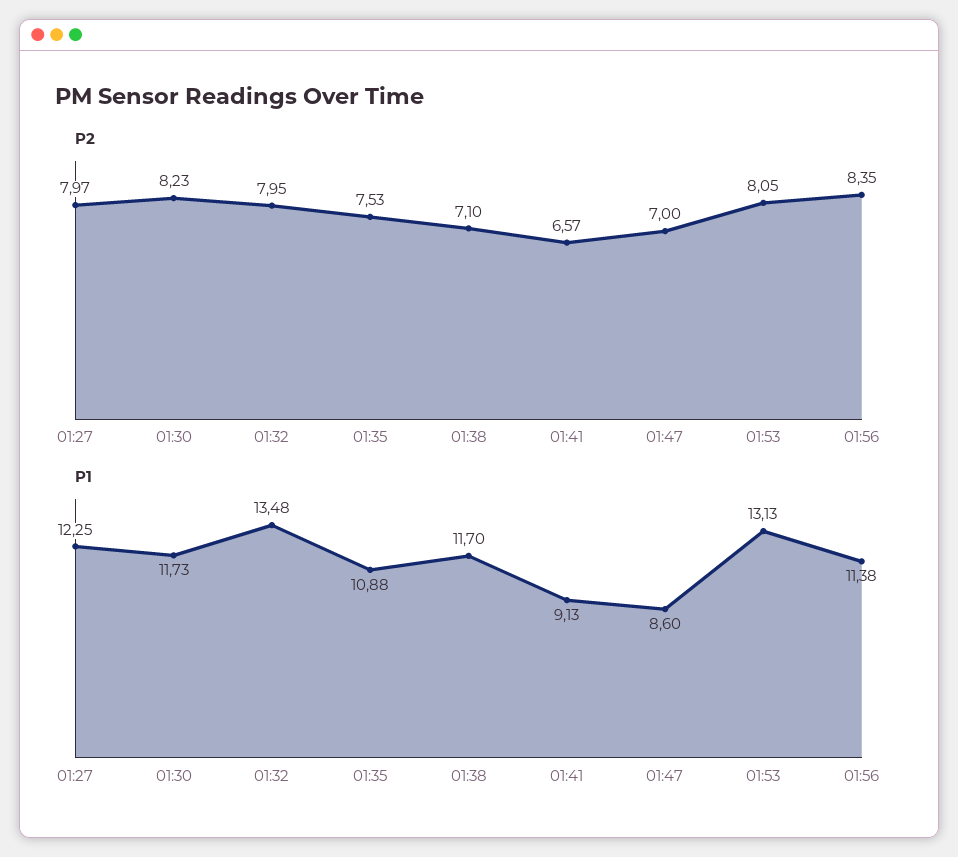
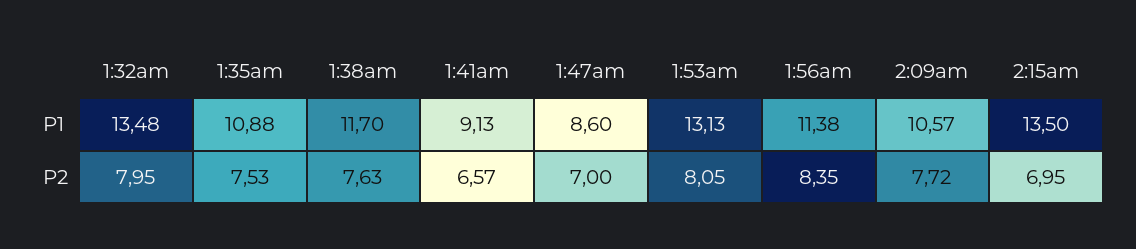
P2, 01:27: 7.97 -> none
P2, 01:30: 8.23 -> none
P2, 01:38: 7.1 -> 7.63
P1, 01:27: 12.25 -> none
P1, 01:30: 11.73 -> none
P1, 2:09am: none -> 10.57
P1, 2:15am: none -> 13.5
P2, 2:09am: none -> 7.72
P2, 2:15am: none -> 6.95

